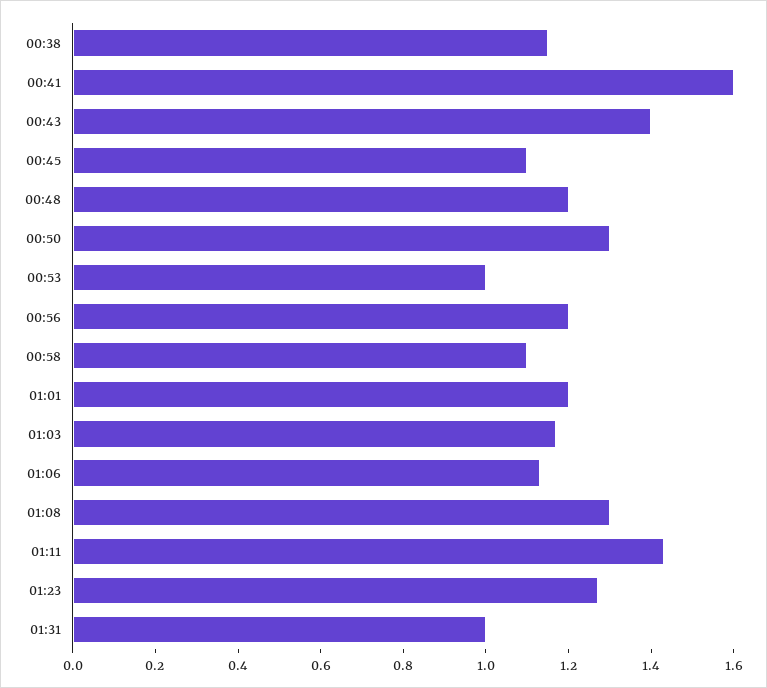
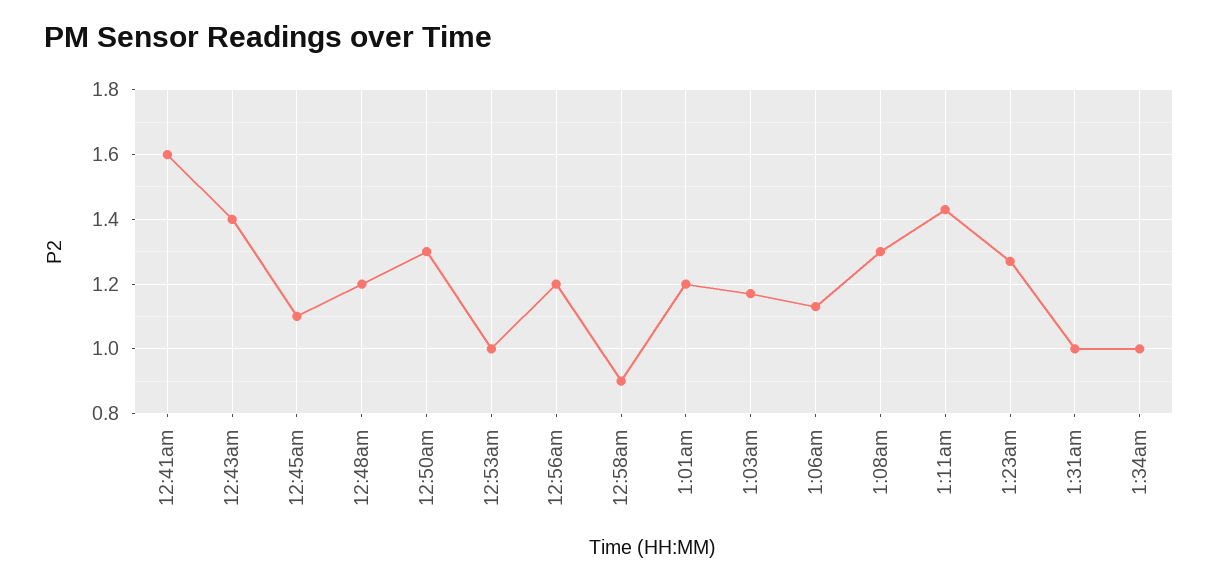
00:38: 1.15 -> none
00:58: 1.1 -> 0.9
1:34am: none -> 1

